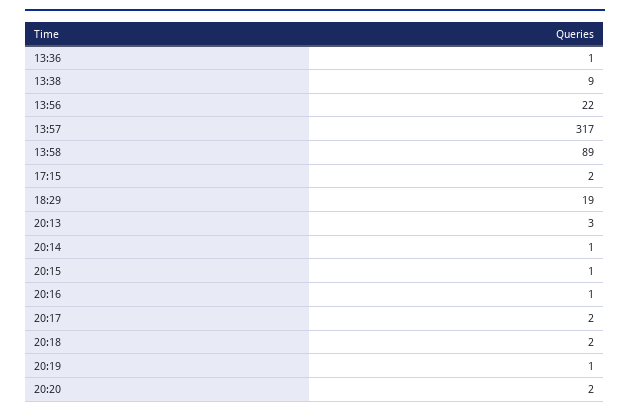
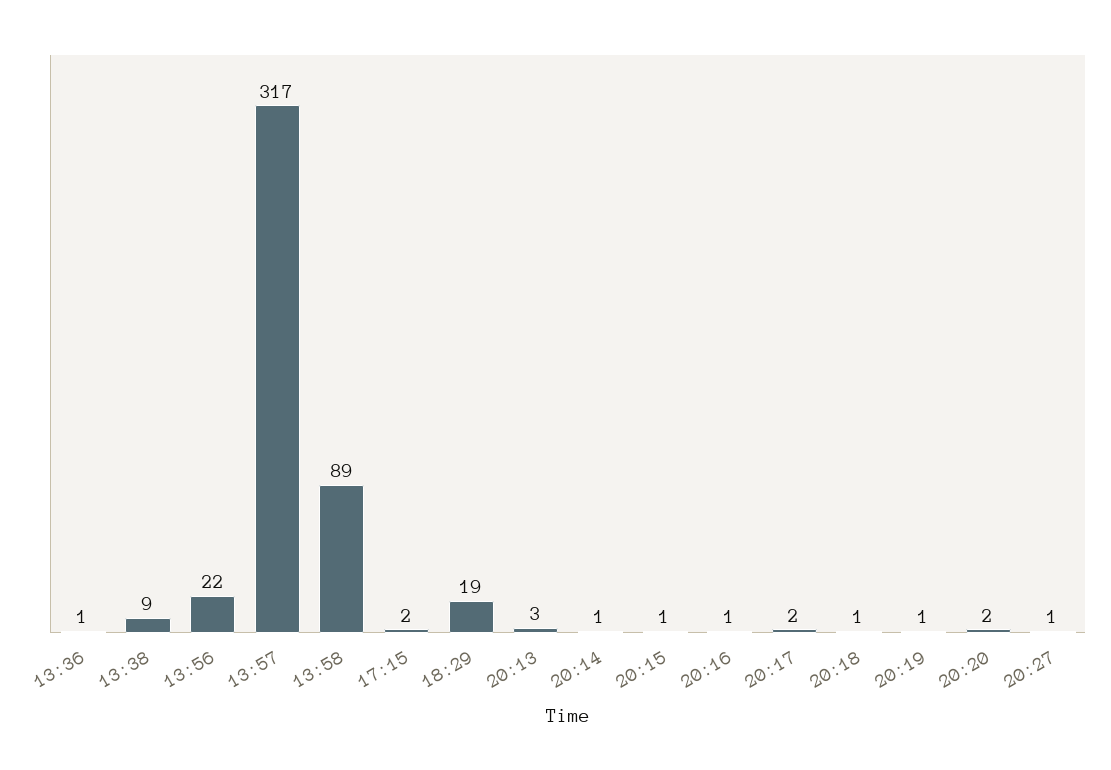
20:18: 2 -> 1
20:27: none -> 1

